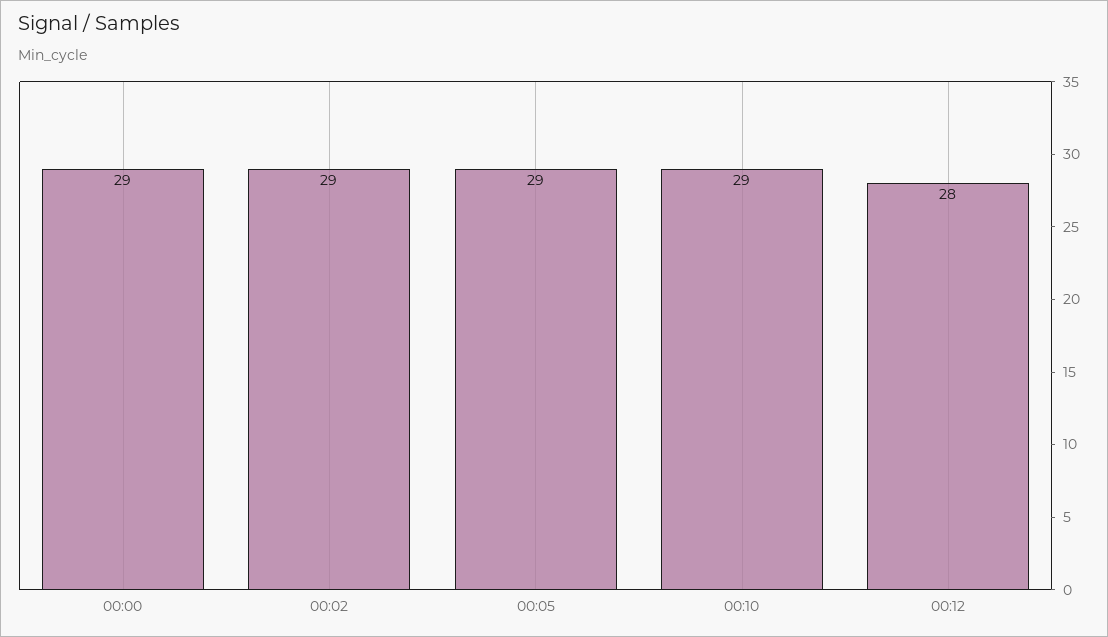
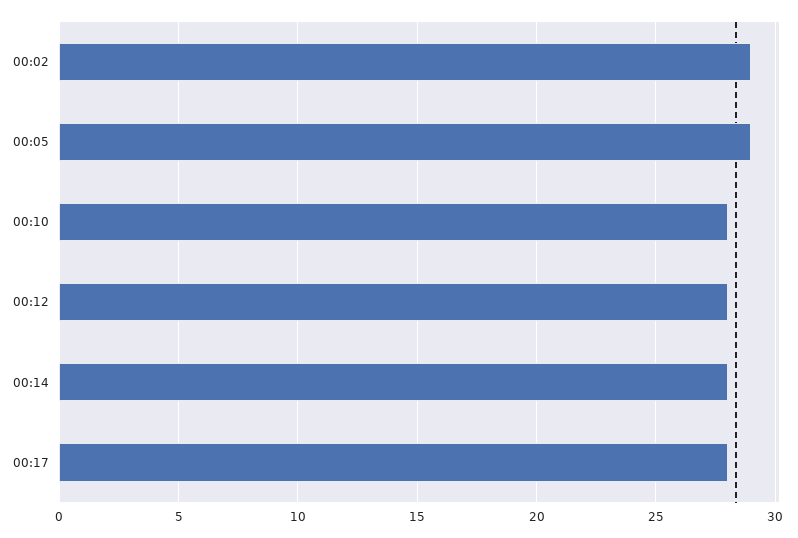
00:00: 29 -> none
00:10: 29 -> 28
00:14: none -> 28
00:17: none -> 28

